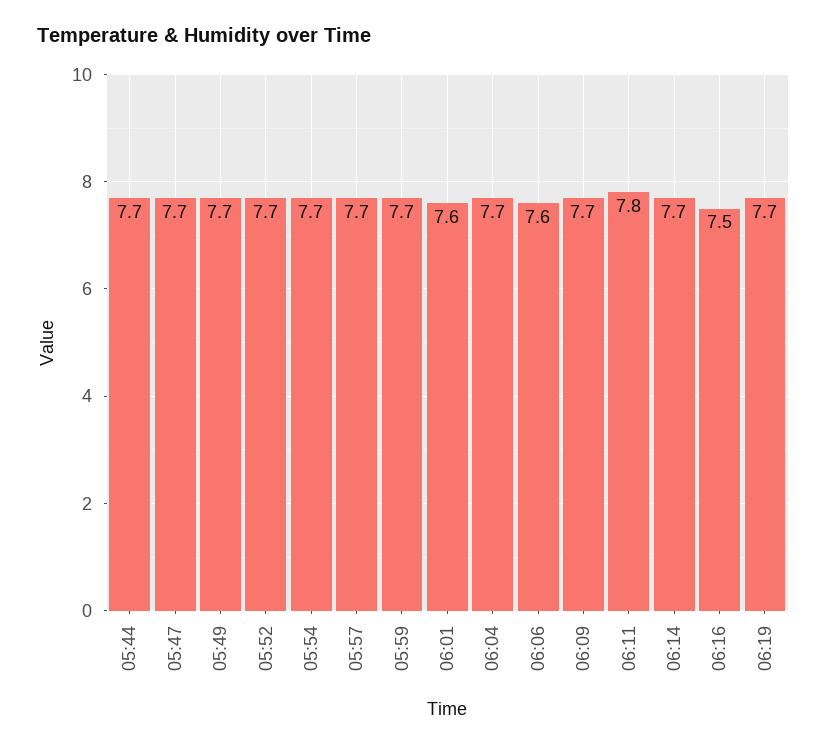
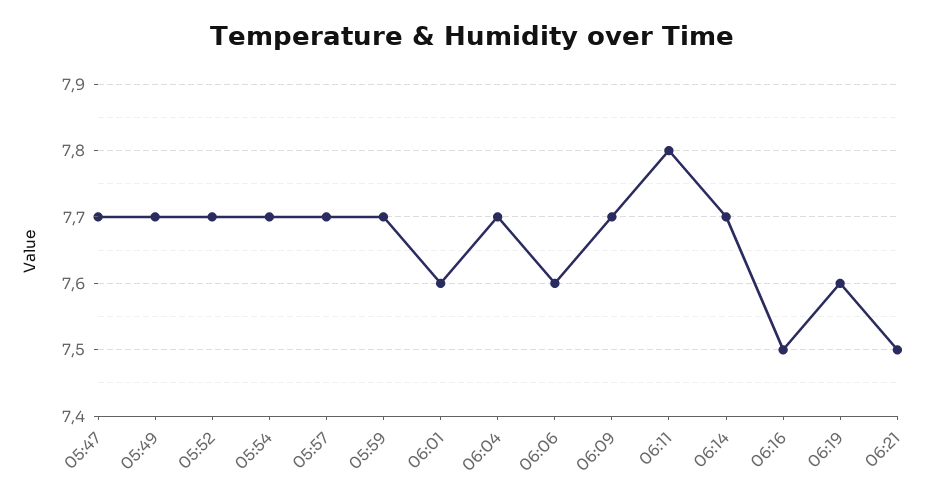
05:44: 7.7 -> none
06:19: 7.7 -> 7.6
06:21: none -> 7.5

